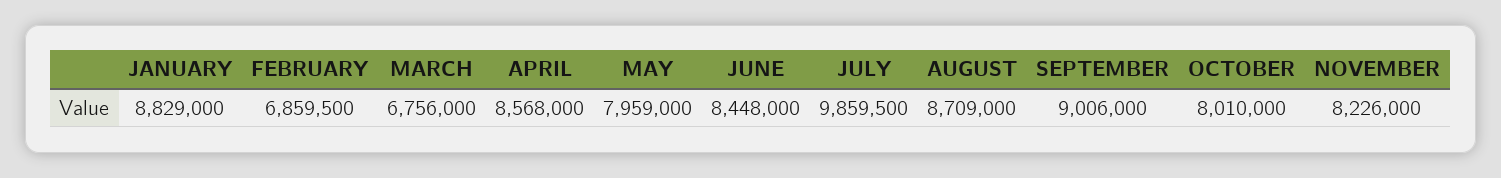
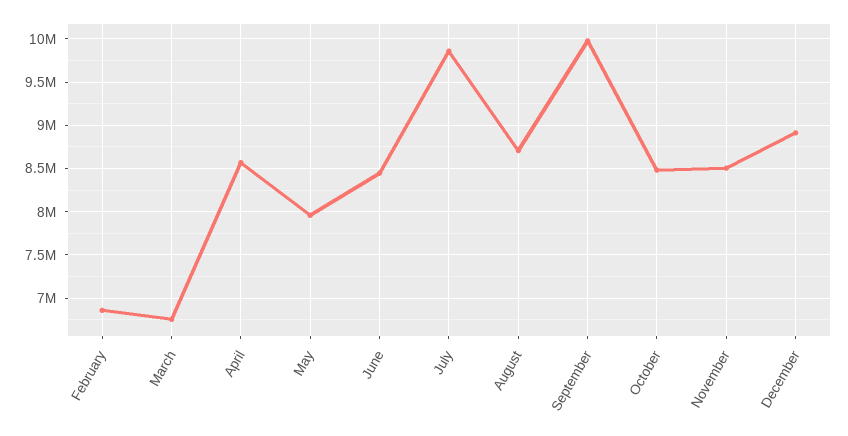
JANUARY: 8829000 -> none
SEPTEMBER: 9006000 -> 10000000
OCTOBER: 8010000 -> 8500000
NOVEMBER: 8226000 -> 8500000
December: none -> 8900000

